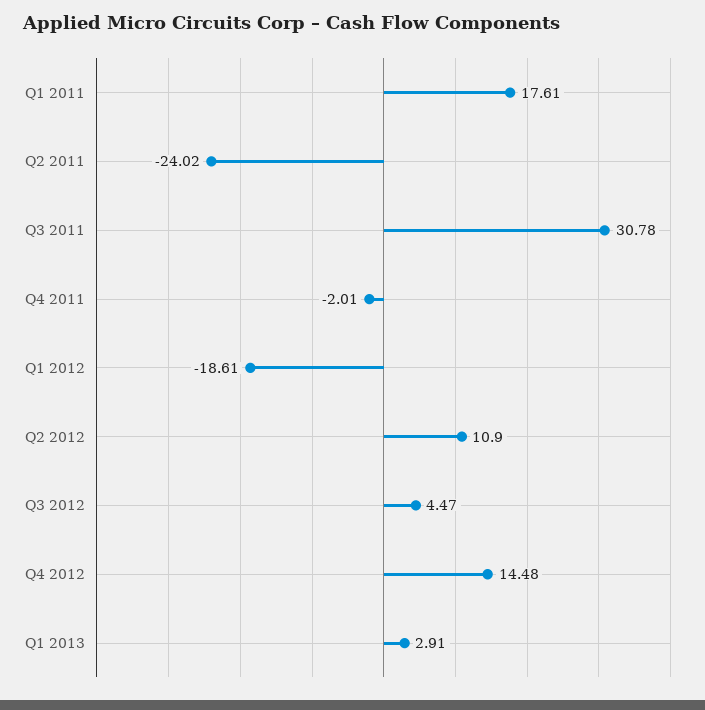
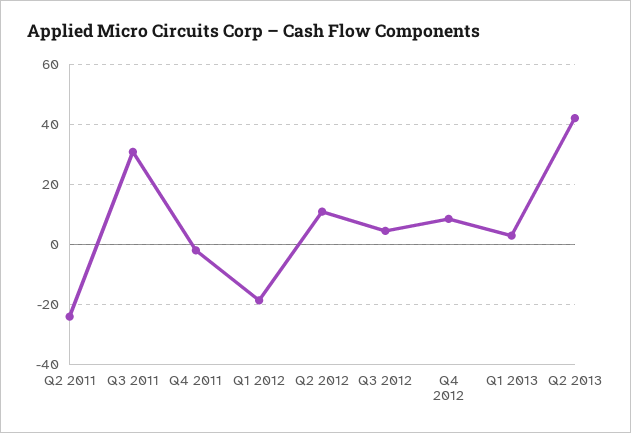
Q1 2011: 17.61 -> none
Q4 2012: 14.48 -> 8
Q2 2013: none -> 42

